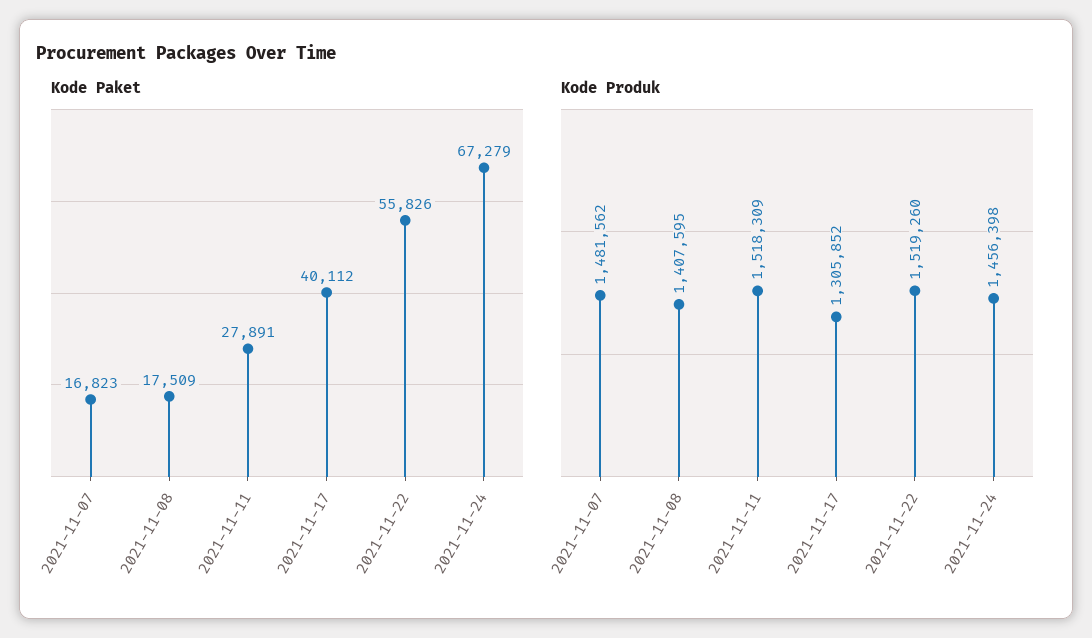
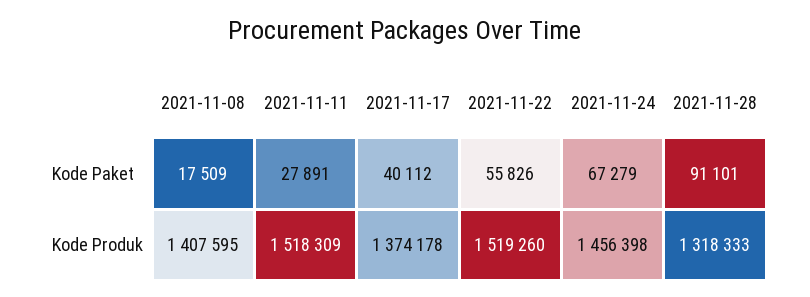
Kode Paket, 2021-11-07: 16823 -> none
Kode Produk, 2021-11-07: 1481562 -> none
Kode Produk, 2021-11-17: 1305852 -> 1374178
Kode Paket, 2021-11-28: none -> 91101
Kode Produk, 2021-11-28: none -> 1318333

